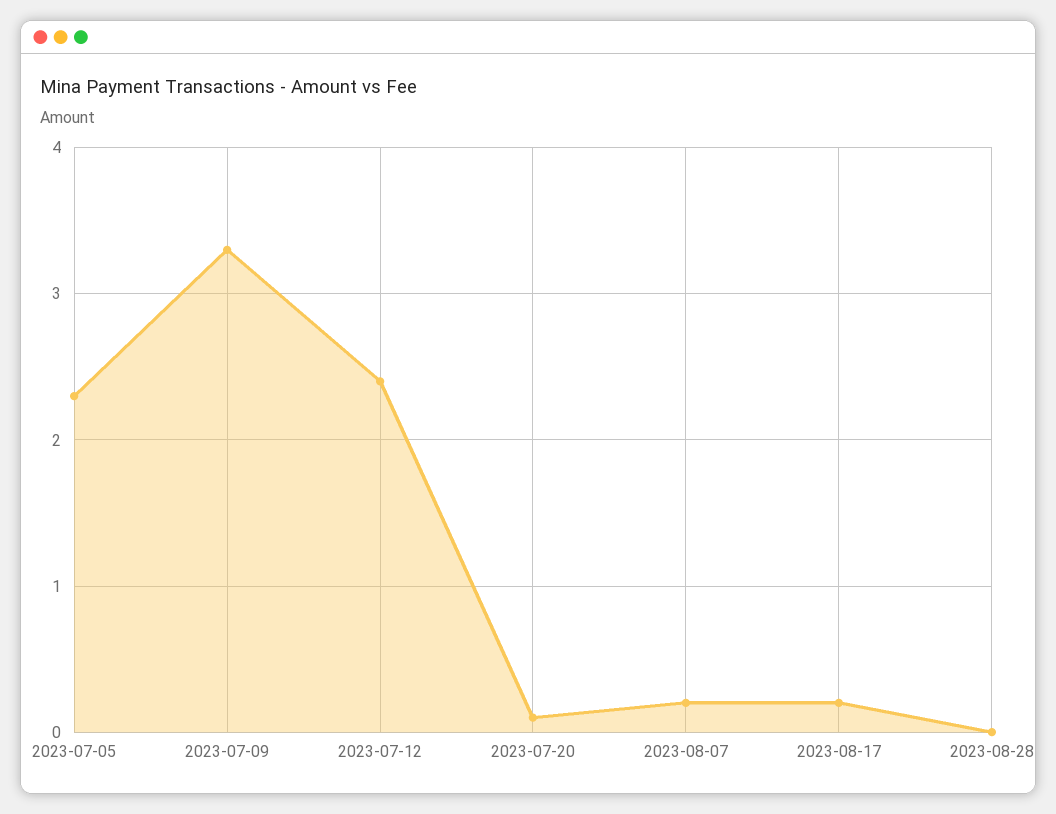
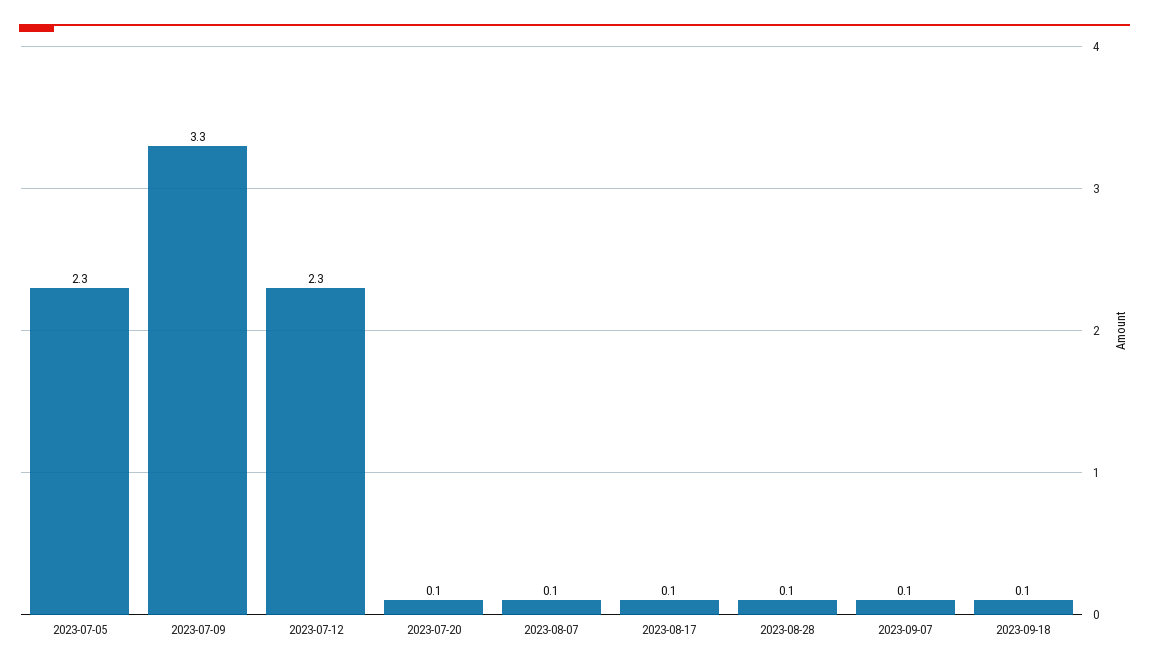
2023-07-12: 2.4 -> 2.3
2023-08-07: 0.2 -> 0.1
2023-08-17: 0.2 -> 0.1
2023-08-28: 0 -> 0.1
2023-09-07: none -> 0.1
2023-09-18: none -> 0.1

